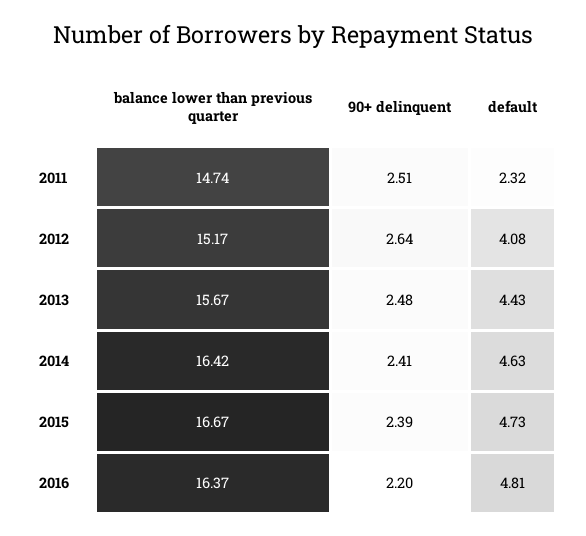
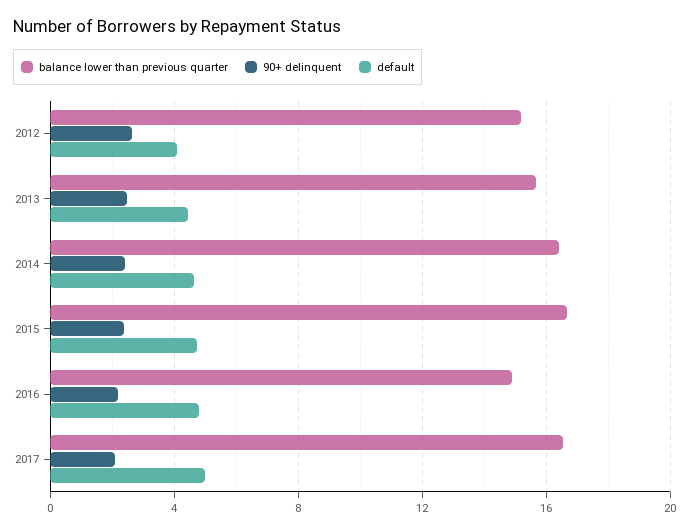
balance lower than previous quarter, 2011: 14.74 -> none
90+ delinquent, 2011: 2.51 -> none
default, 2011: 2.32 -> none
balance lower than previous quarter, 2016: 16.37 -> 15
balance lower than previous quarter, 2017: none -> 16.5
90+ delinquent, 2017: none -> 2
default, 2017: none -> 5

